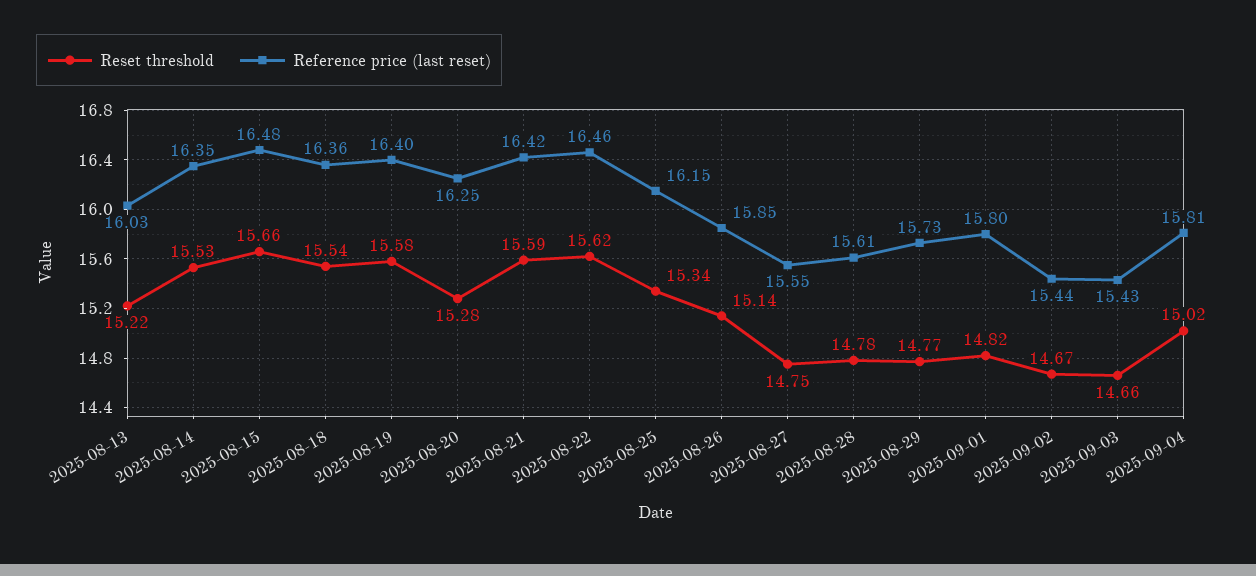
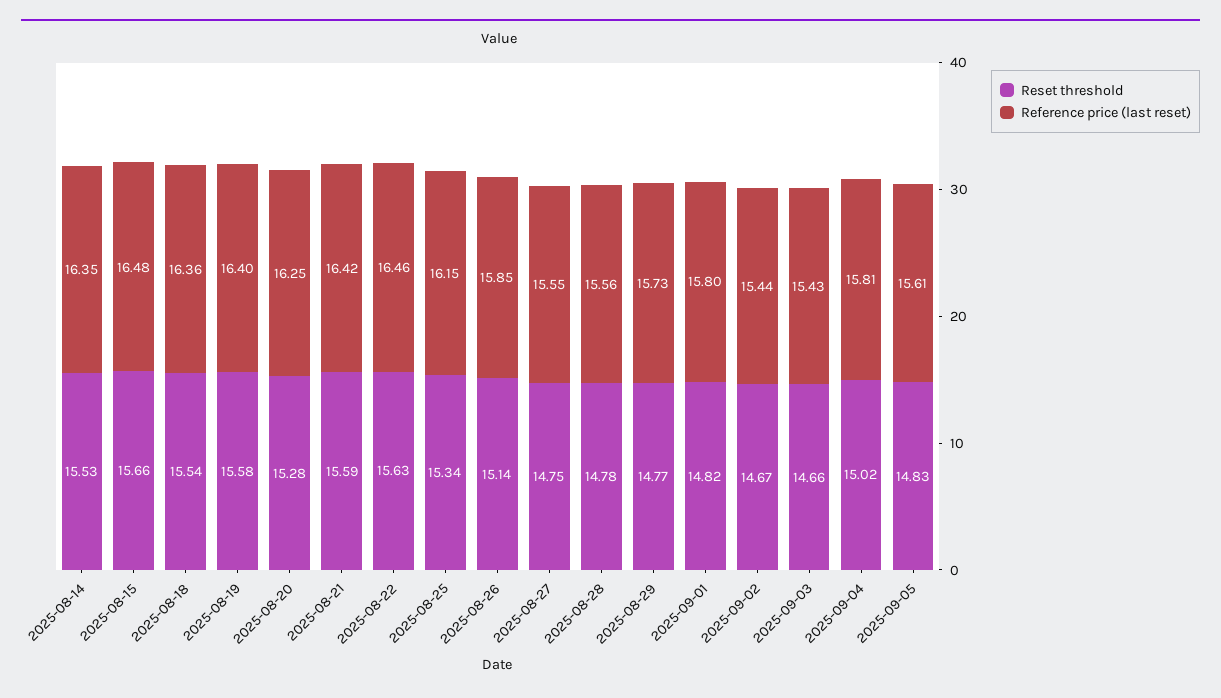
Reset threshold, 2025-08-13: 15.22 -> none
Reference price (last reset), 2025-08-13: 16.03 -> none
Reset threshold, 2025-08-22: 15.62 -> 15.63
Reference price (last reset), 2025-08-28: 15.61 -> 15.56
Reset threshold, 2025-09-05: none -> 14.83
Reference price (last reset), 2025-09-05: none -> 15.61

